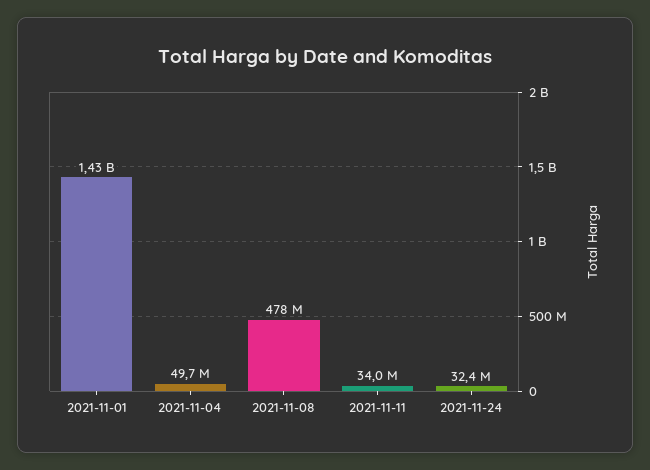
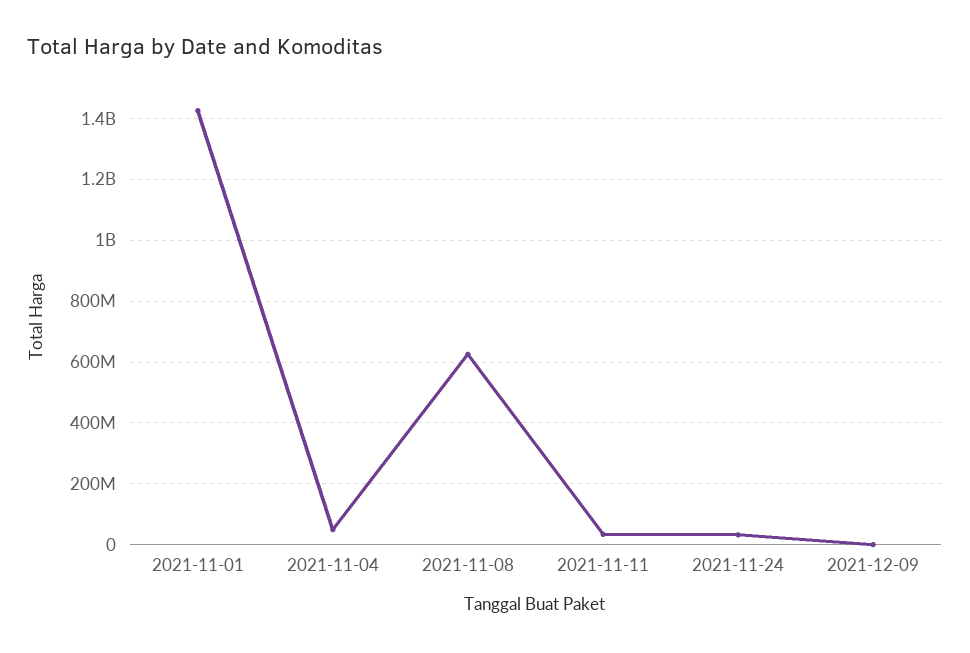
2021-11-08: 478000000 -> 620000000
2021-12-09: none -> 0

